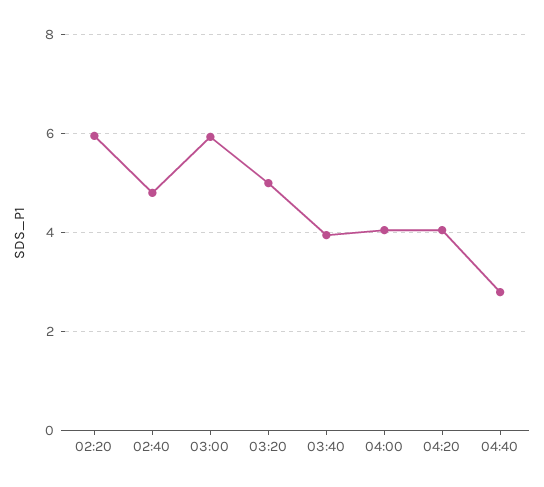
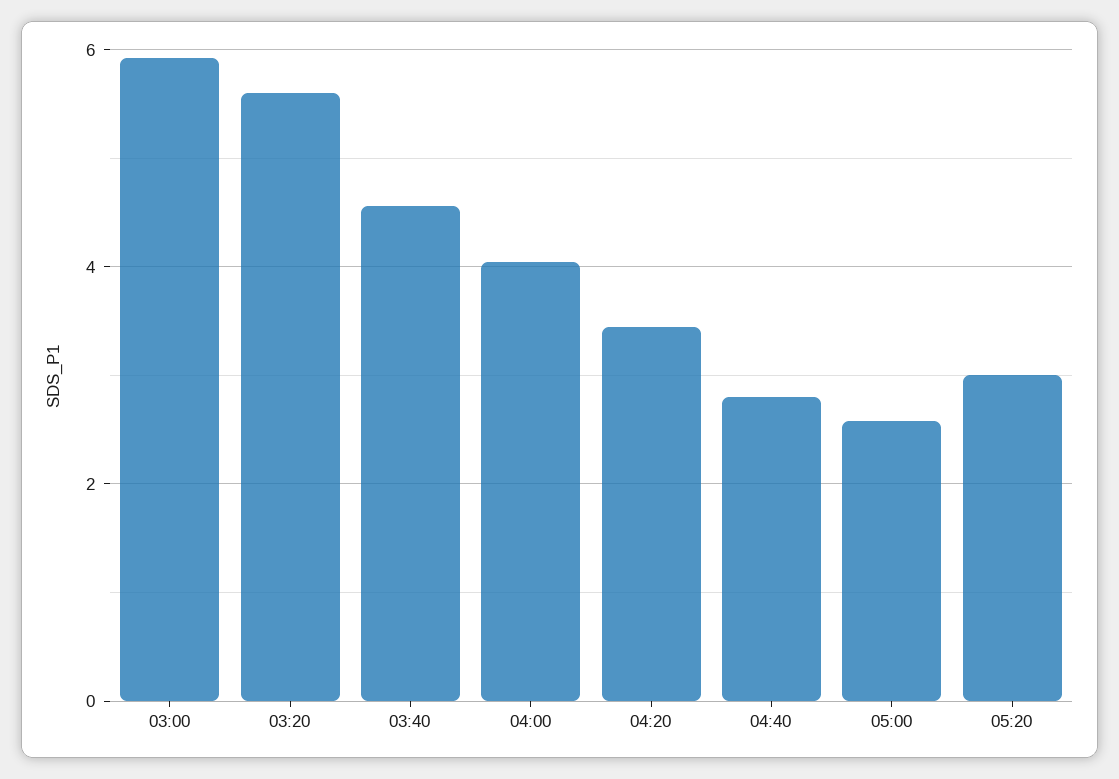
02:20: 6 -> none
02:40: 4.8 -> none
03:20: 5 -> 5.6
03:40: 4 -> 4.6
04:20: 4 -> 3.4
05:00: none -> 2.6
05:20: none -> 3

